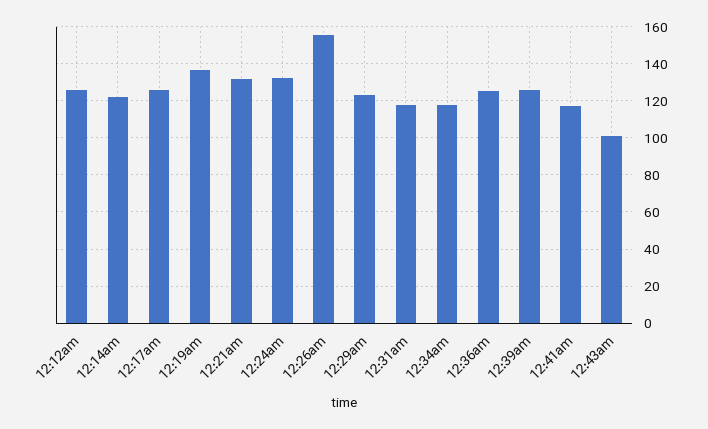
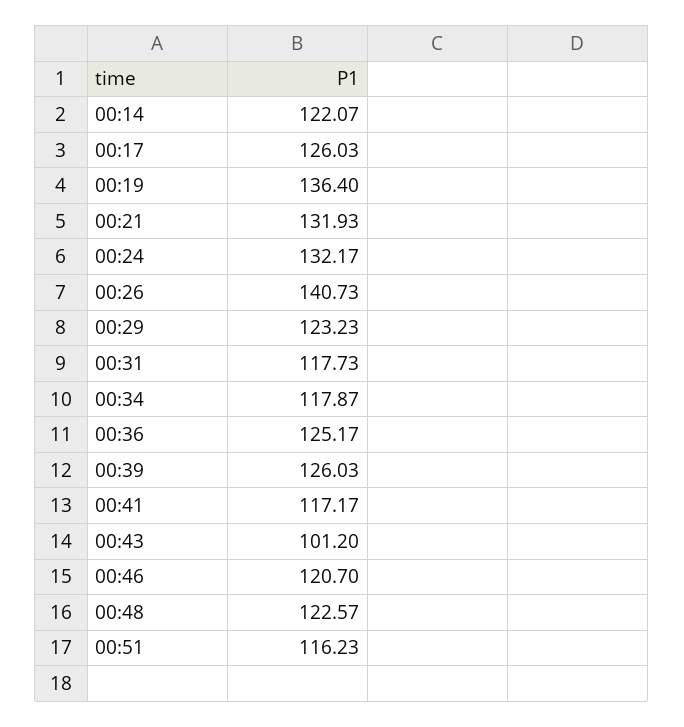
12:12am: 125 -> none
12:26am: 155 -> 140.73
00:46: none -> 120.7
00:48: none -> 122.57
00:51: none -> 116.23

